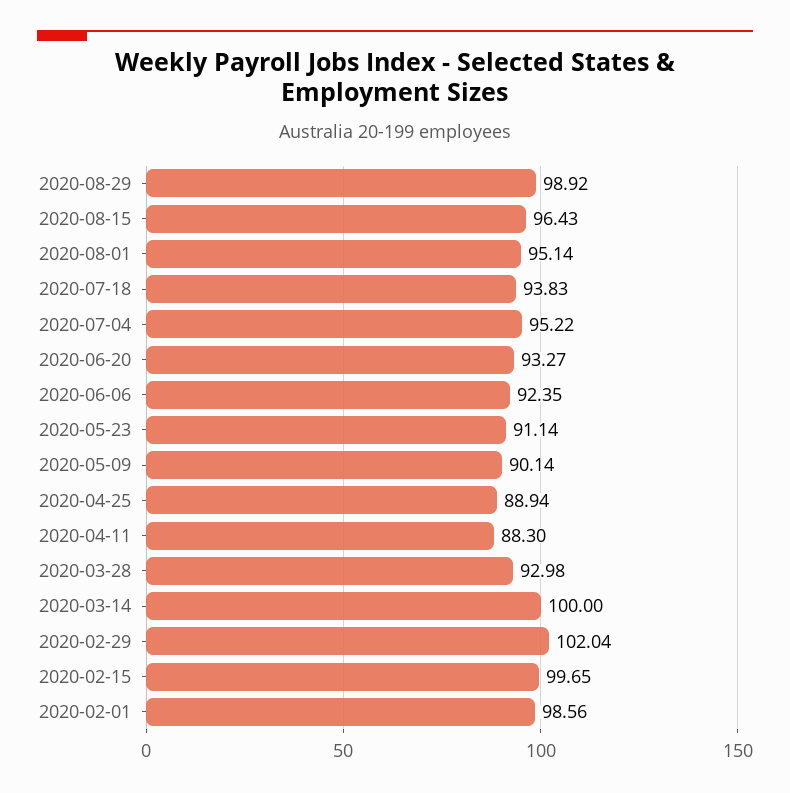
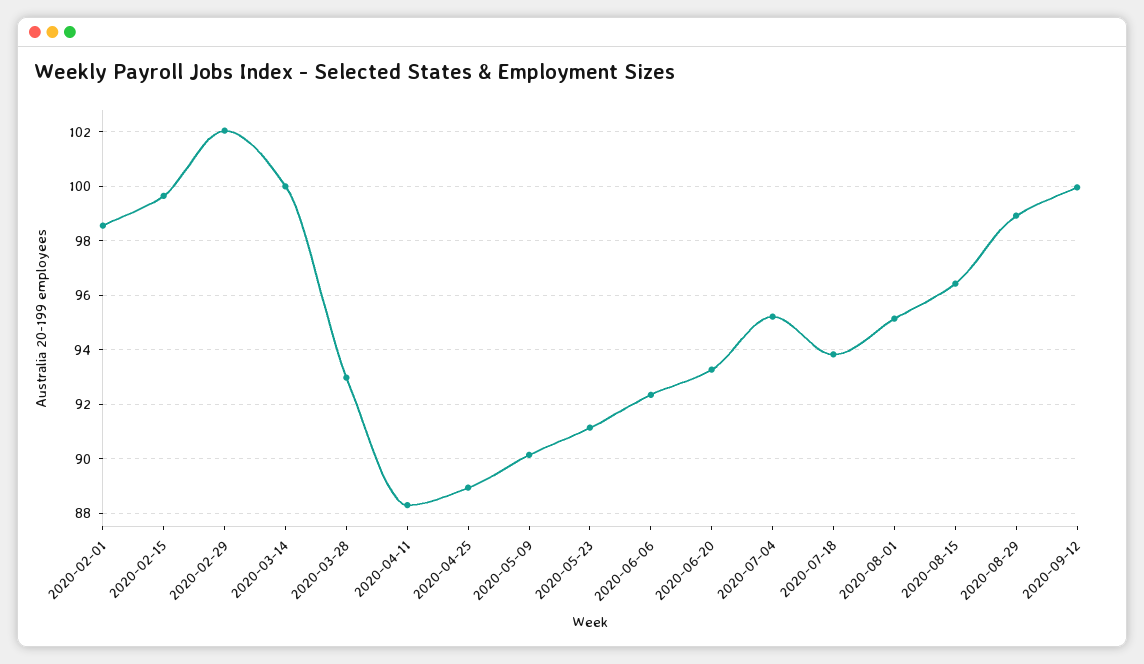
2020-09-12: none -> 100

